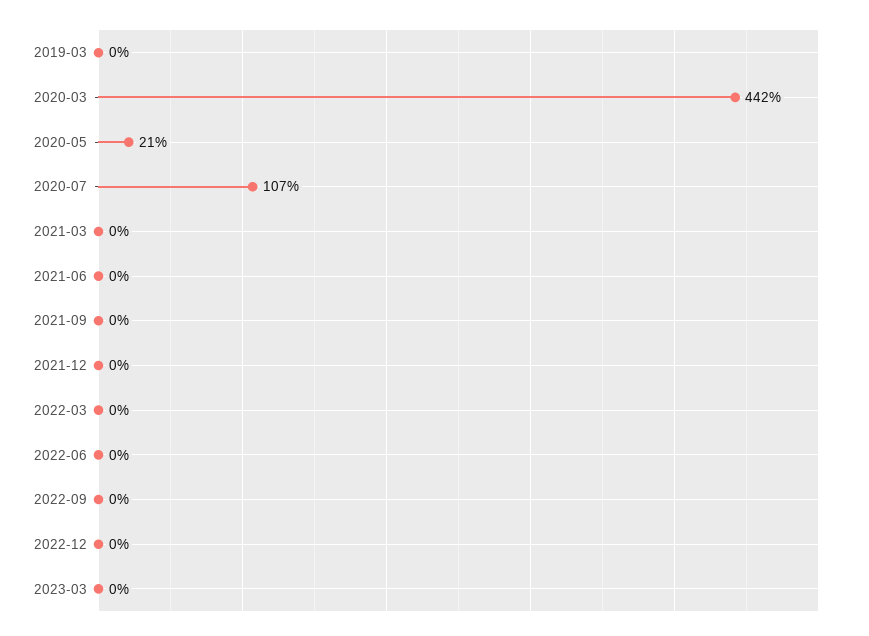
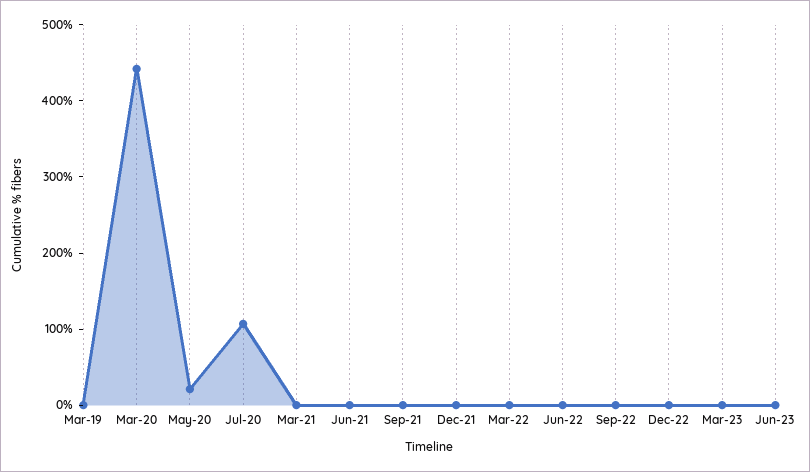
Jun-23: none -> 0

